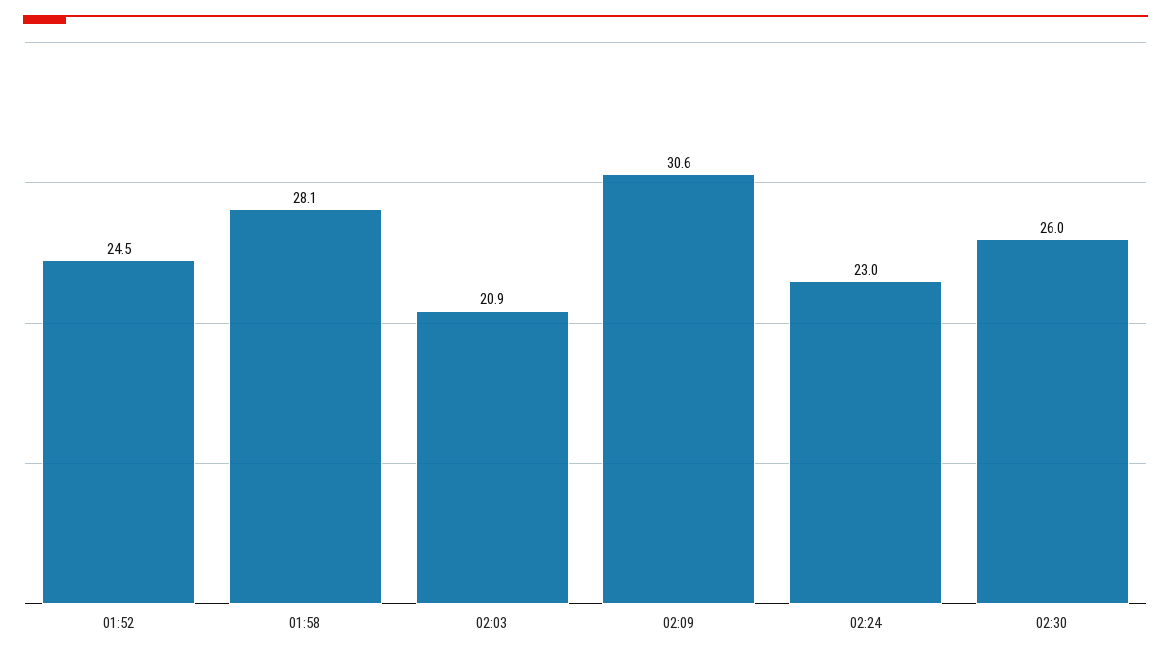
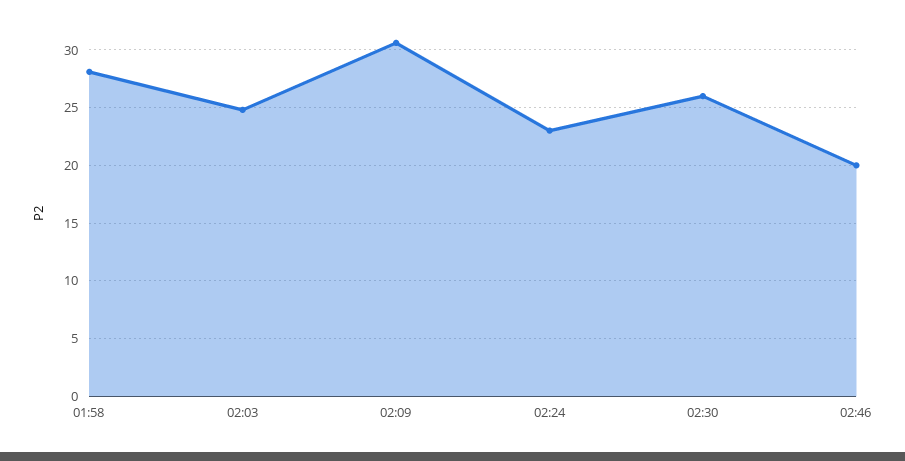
01:52: 24.5 -> none
02:03: 20.9 -> 25
02:46: none -> 20

